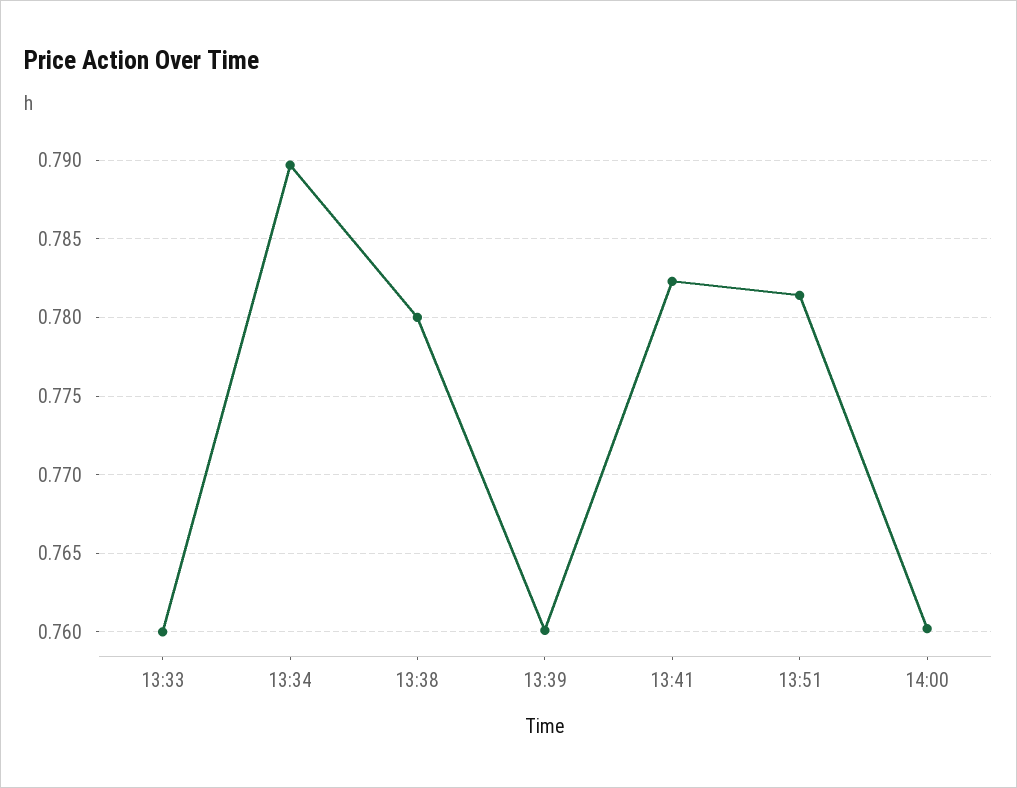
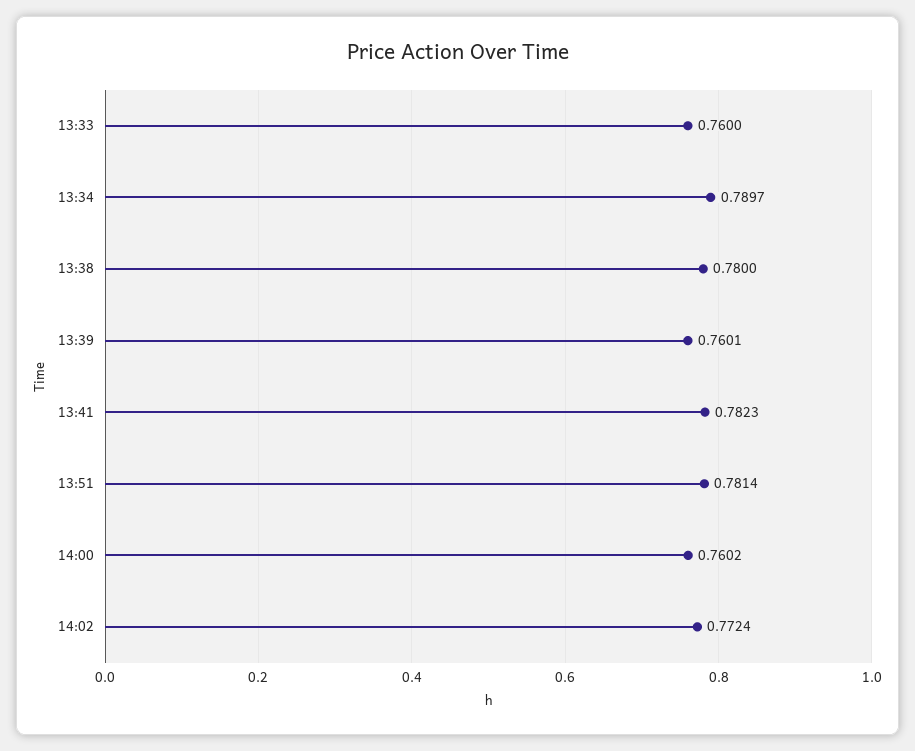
14:02: none -> 0.7724

